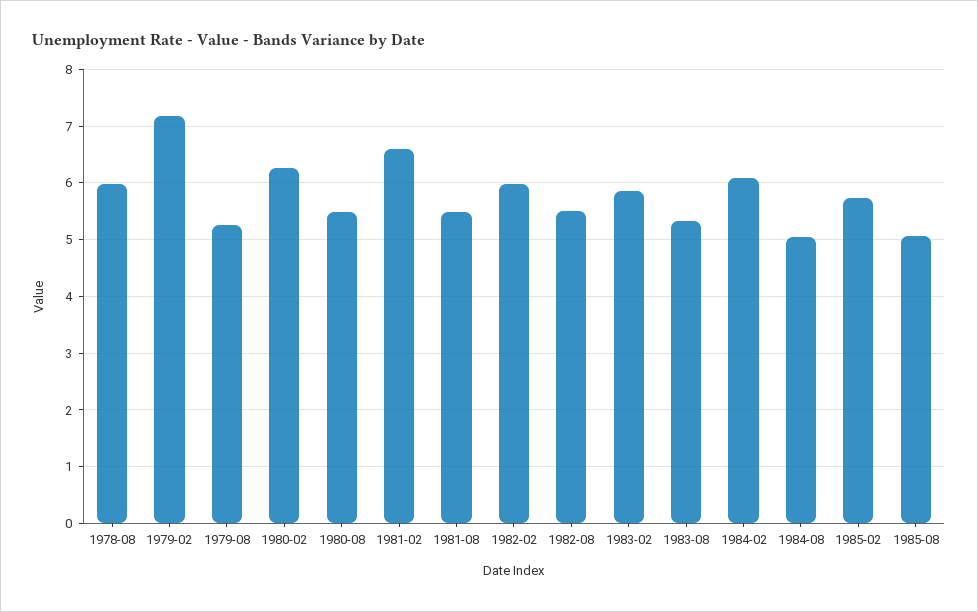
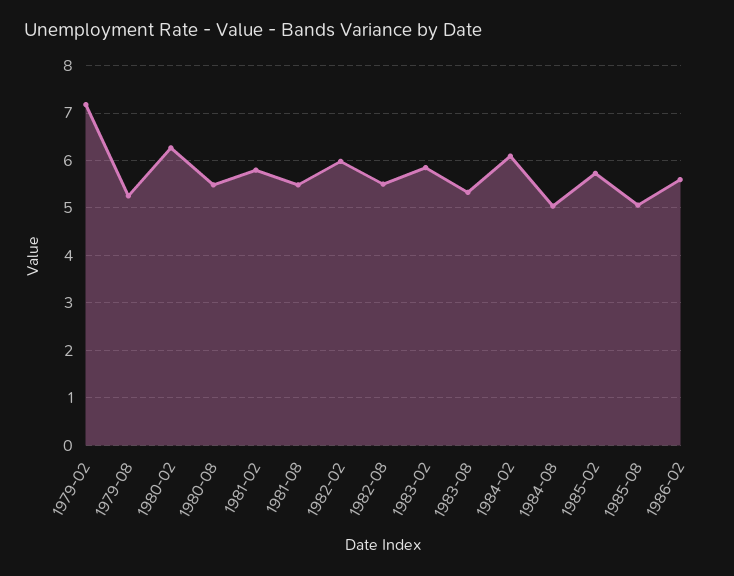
1978-08: 6 -> none
1981-02: 6.6 -> 5.8
1986-02: none -> 5.6

